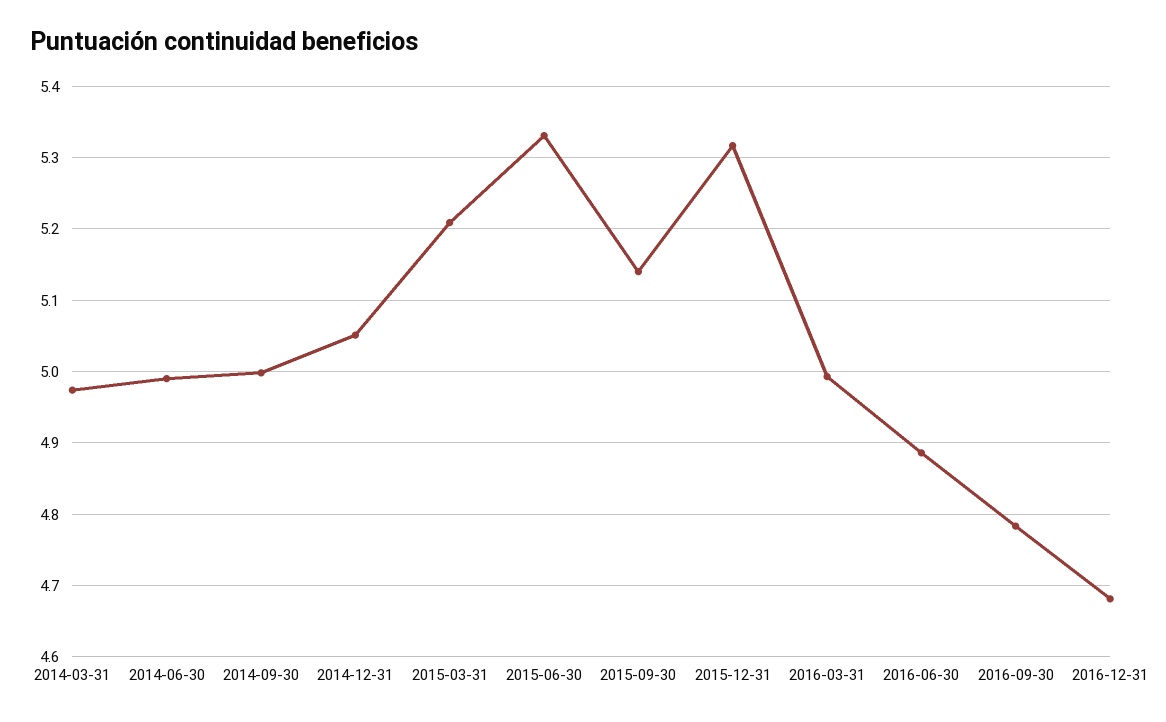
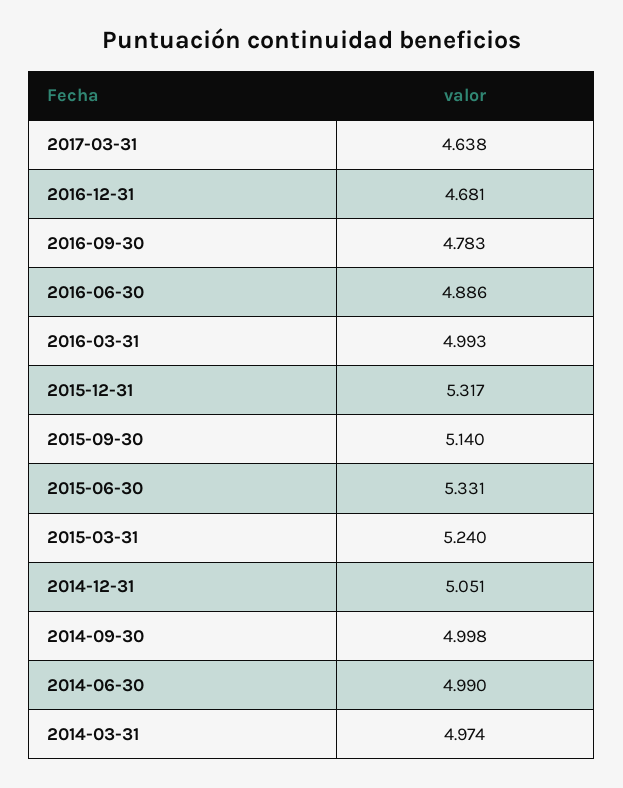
2015-03-31: 5.21 -> 5.24
2017-03-31: none -> 4.638

